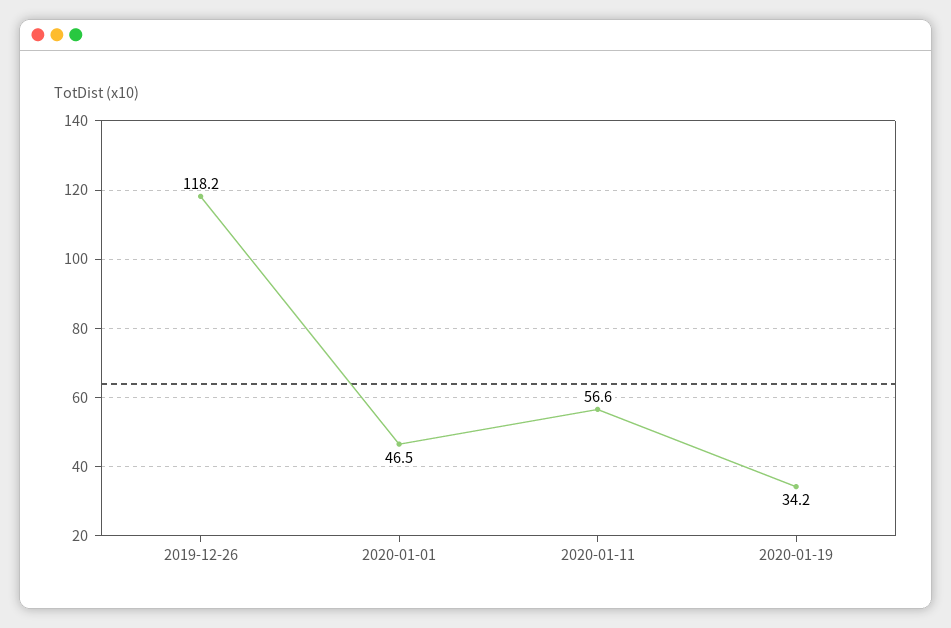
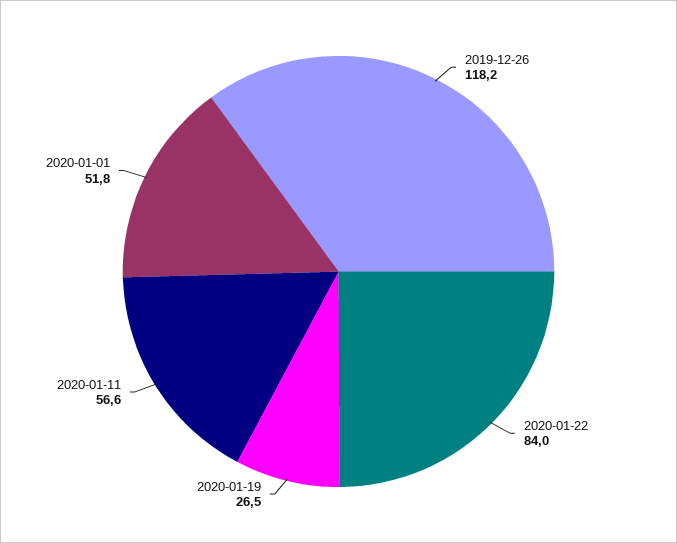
2020-01-01: 46.5 -> 51.8
2020-01-19: 34.2 -> 26.5
2020-01-22: none -> 84

